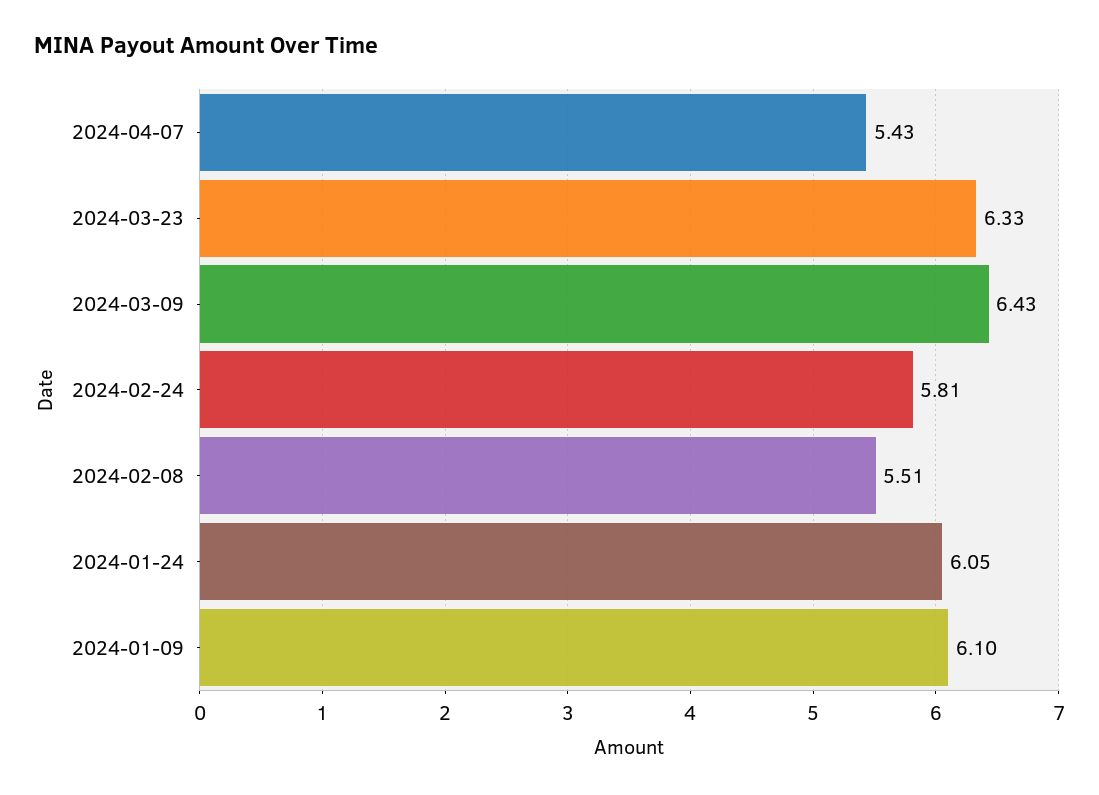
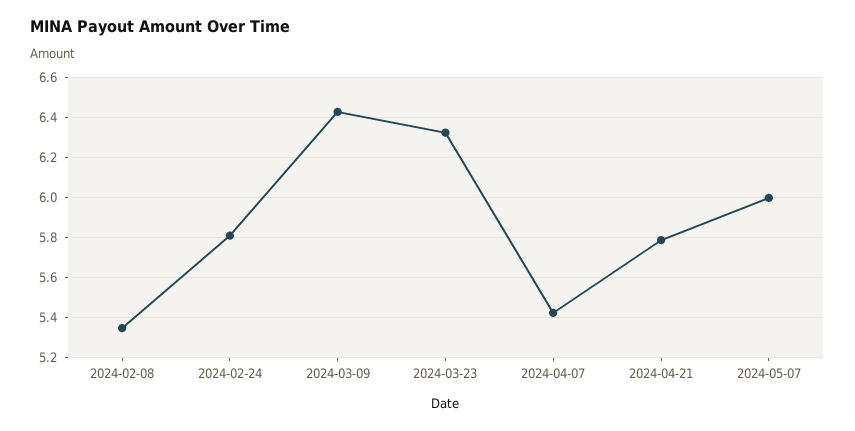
2024-02-08: 5.51 -> 5.35
2024-01-24: 6.05 -> none
2024-01-09: 6.1 -> none
2024-04-21: none -> 5.8
2024-05-07: none -> 6

